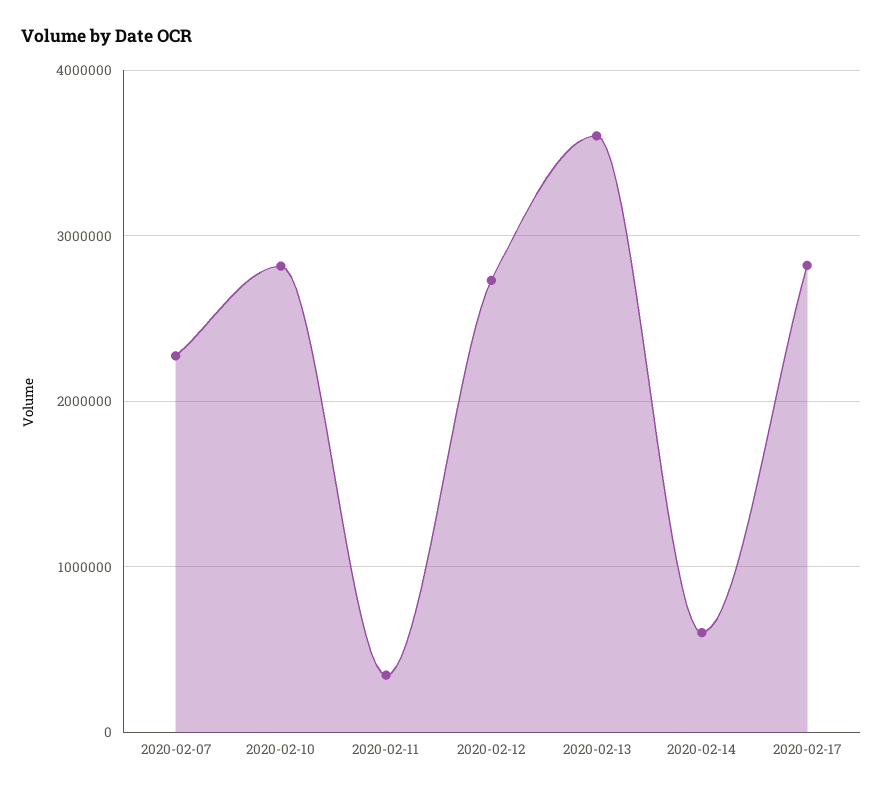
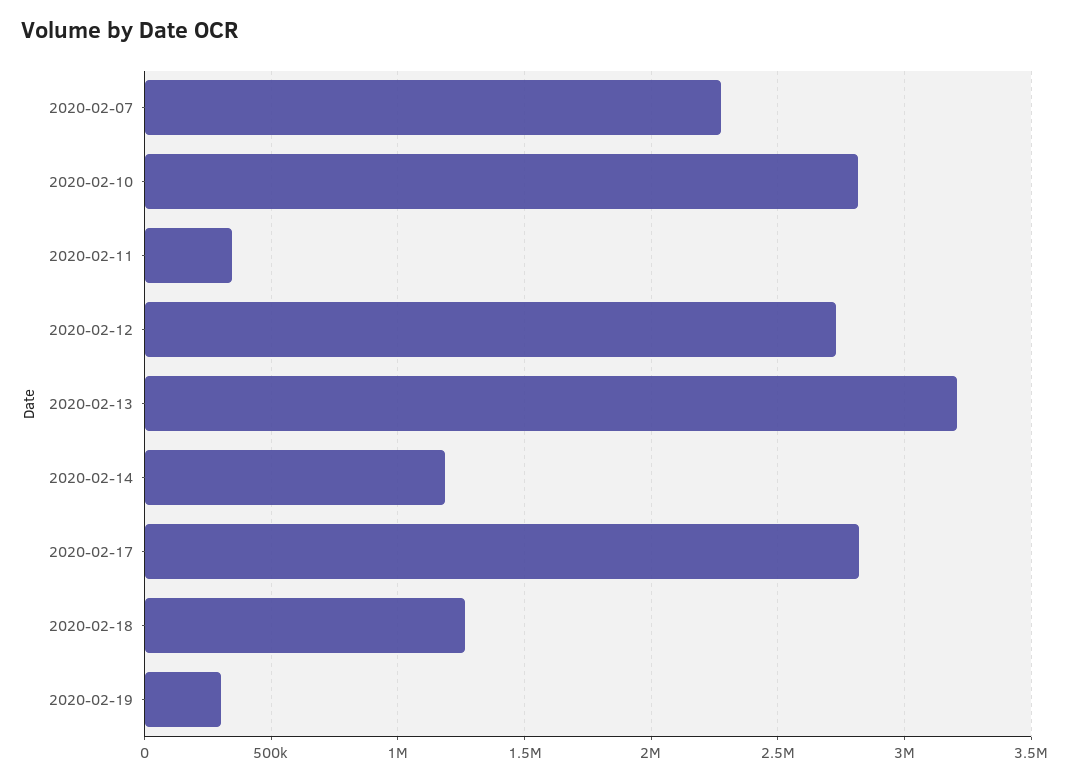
2020-02-13: 3600000 -> 3200000
2020-02-14: 600000 -> 1200000
2020-02-18: none -> 1250000
2020-02-19: none -> 300000

